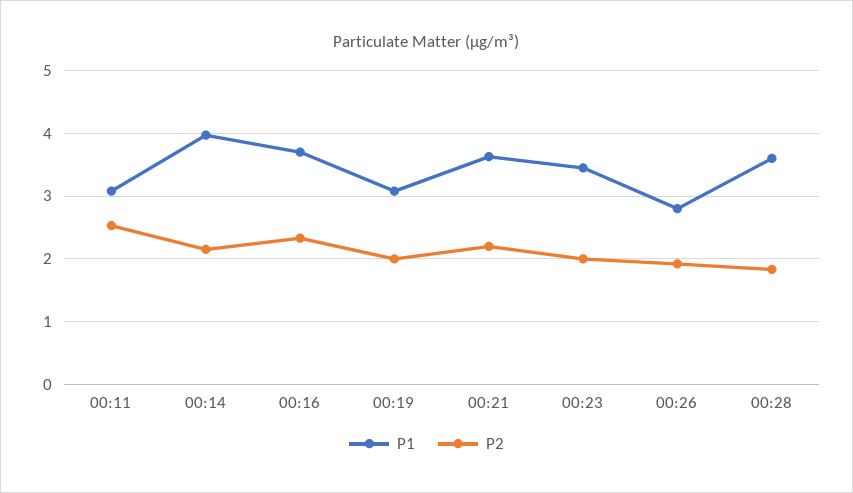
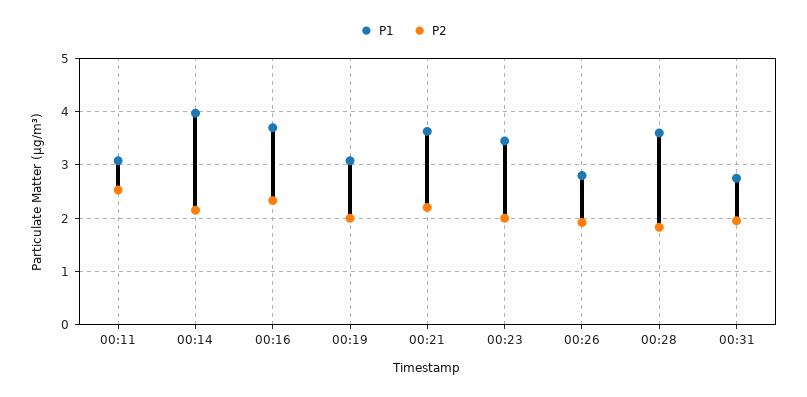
P1, 00:31: none -> 2.8
P2, 00:31: none -> 2

